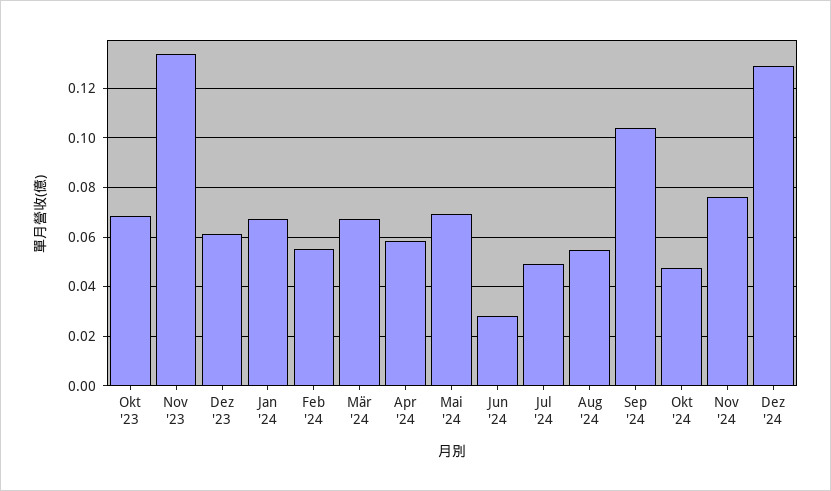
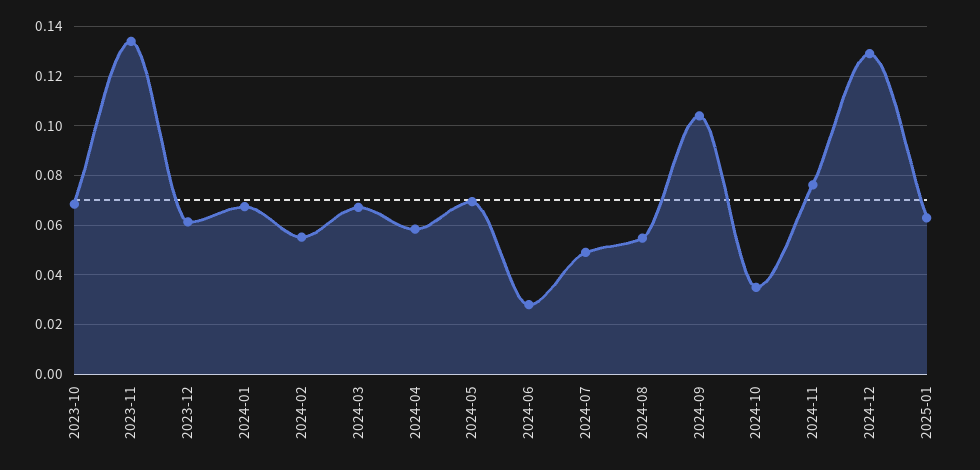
Okt '24: 0.0475 -> 0.035
2025-01: none -> 0.0625

